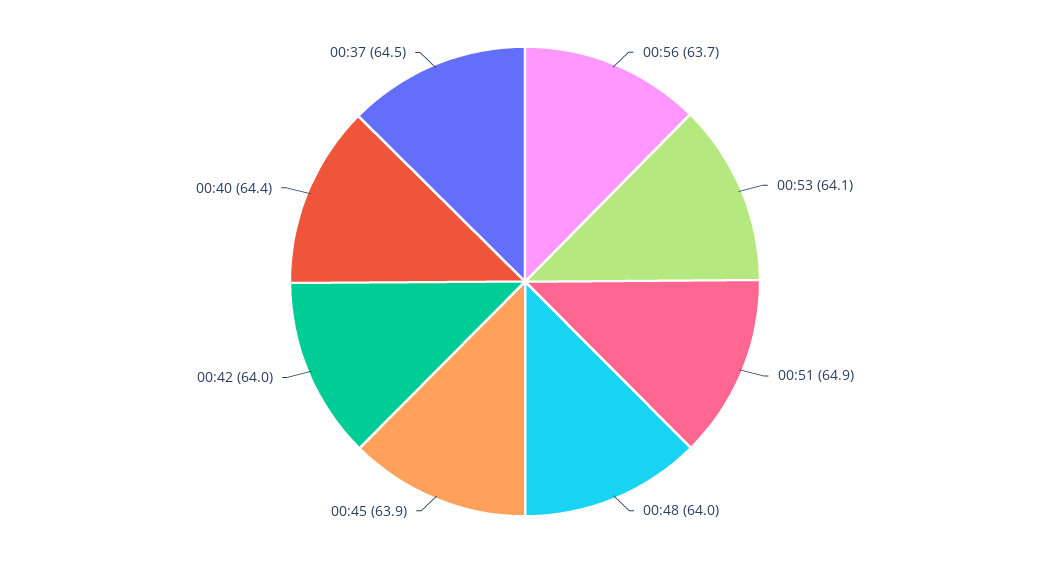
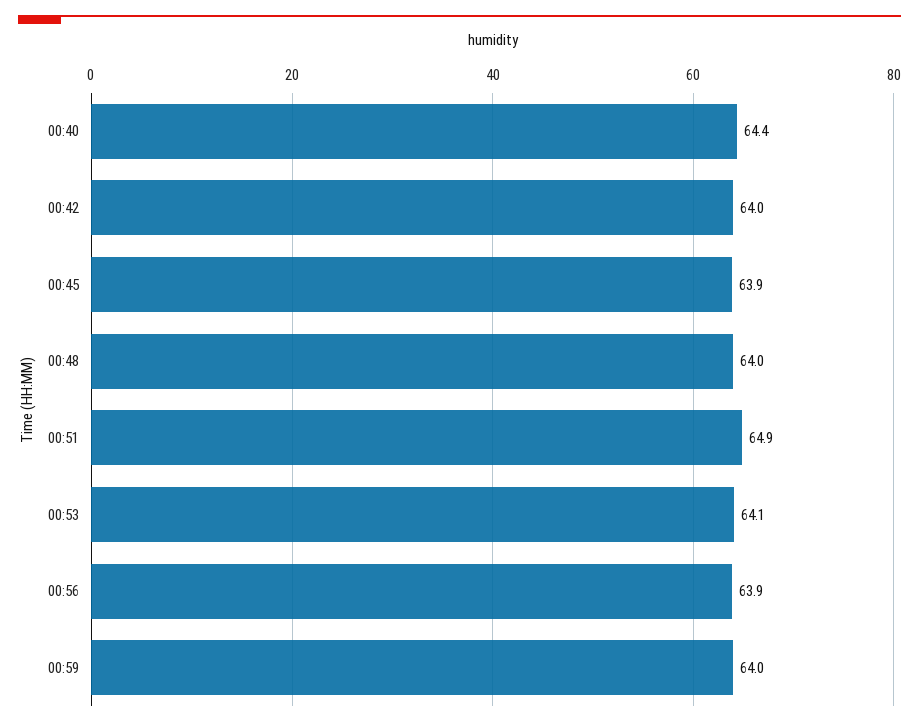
00:56: 63.7 -> 63.9
00:37: 64.5 -> none
00:59: none -> 64

